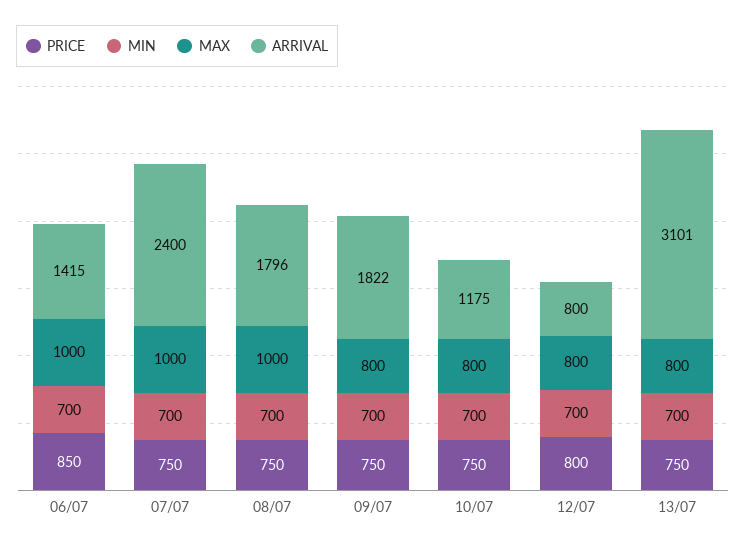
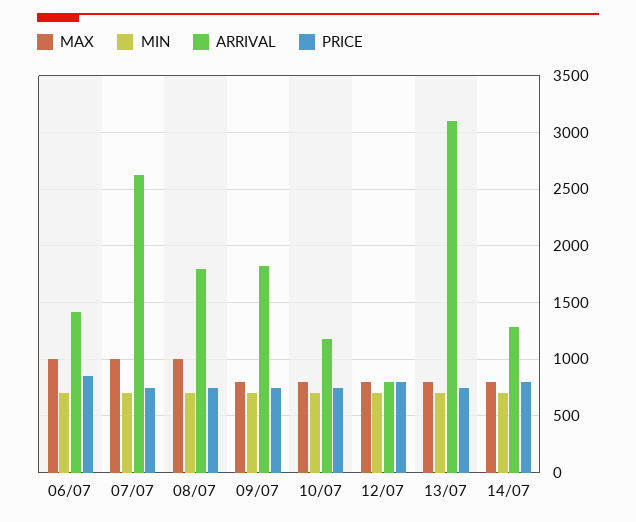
ARRIVAL, 07/07: 2400 -> 2600
MAX, 14/07: none -> 800
MIN, 14/07: none -> 700
ARRIVAL, 14/07: none -> 1300
PRICE, 14/07: none -> 800

